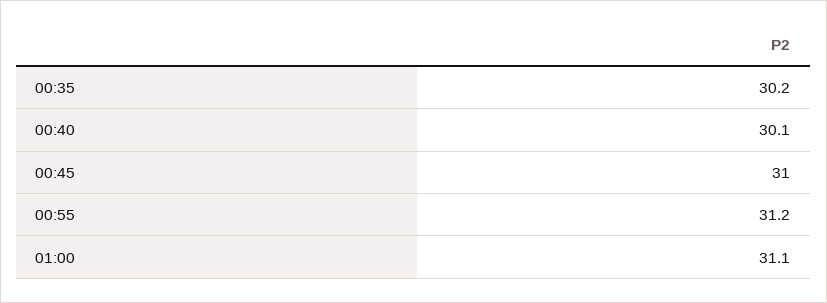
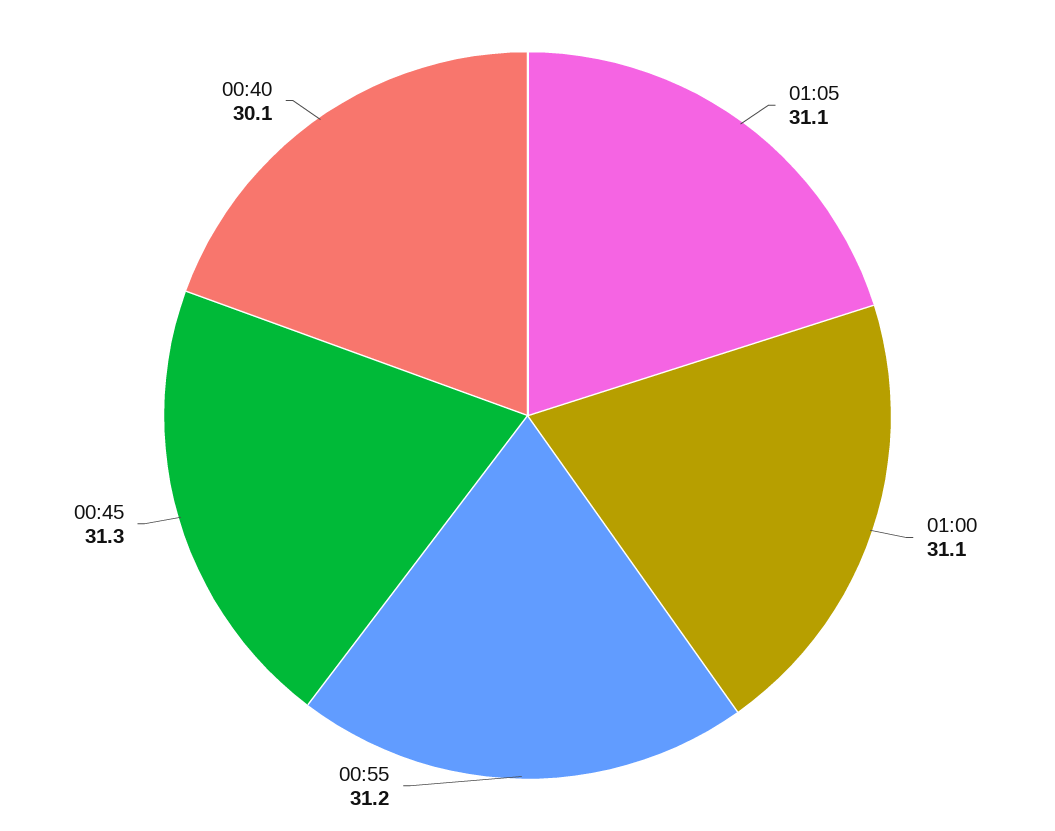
00:35: 30.2 -> none
00:45: 31 -> 31.3
01:05: none -> 31.1

